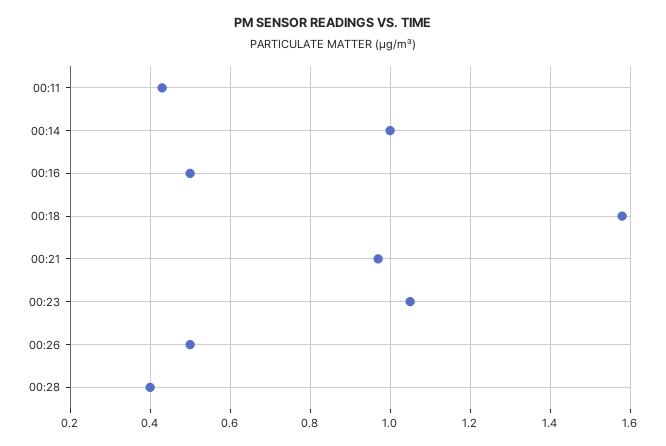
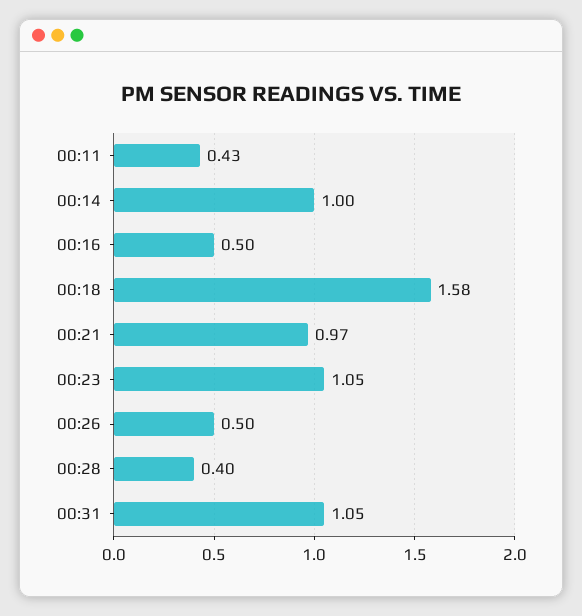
00:31: none -> 1.05

